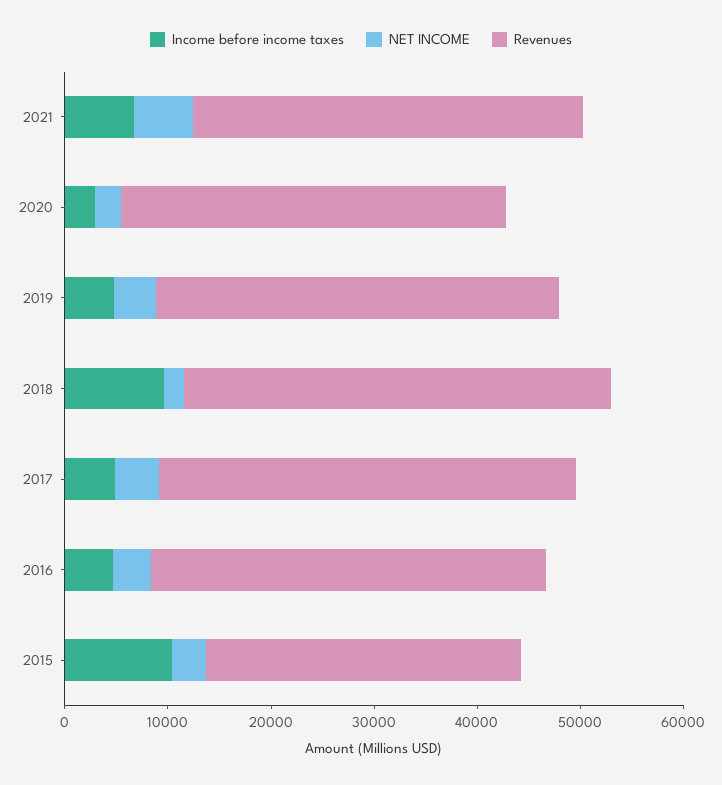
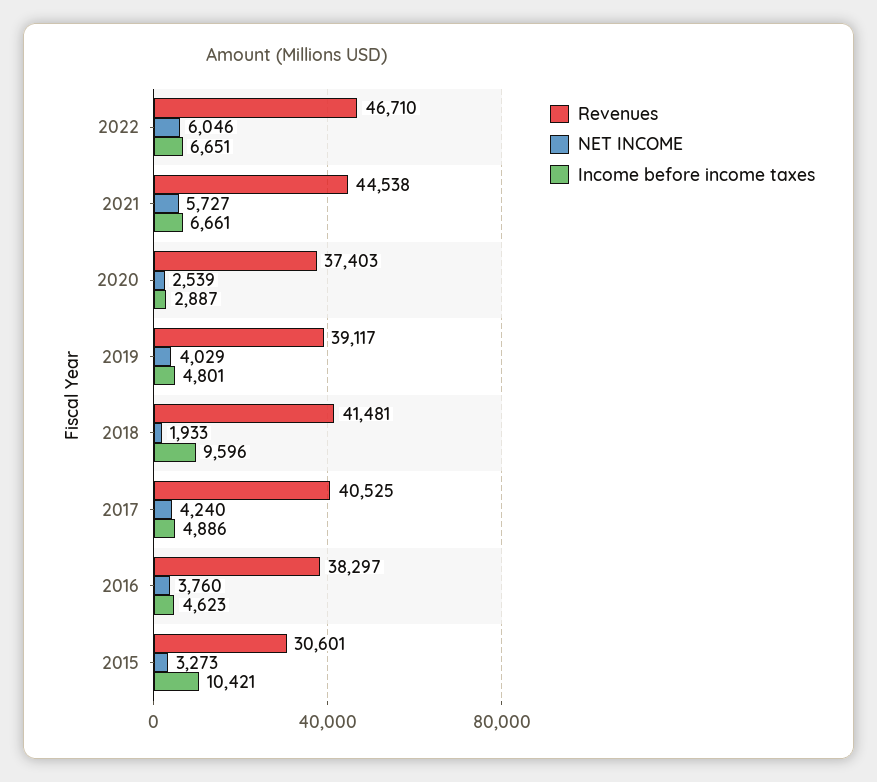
Revenues, 2021: 38000 -> 44538
Revenues, 2022: none -> 46710
NET INCOME, 2022: none -> 6046
Income before income taxes, 2022: none -> 6651

